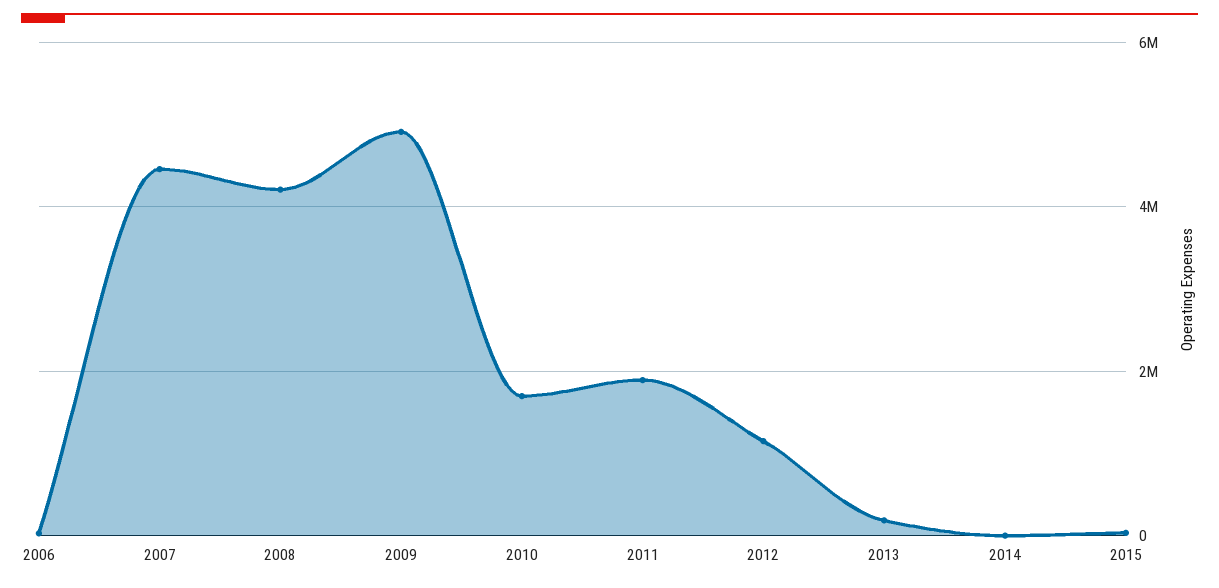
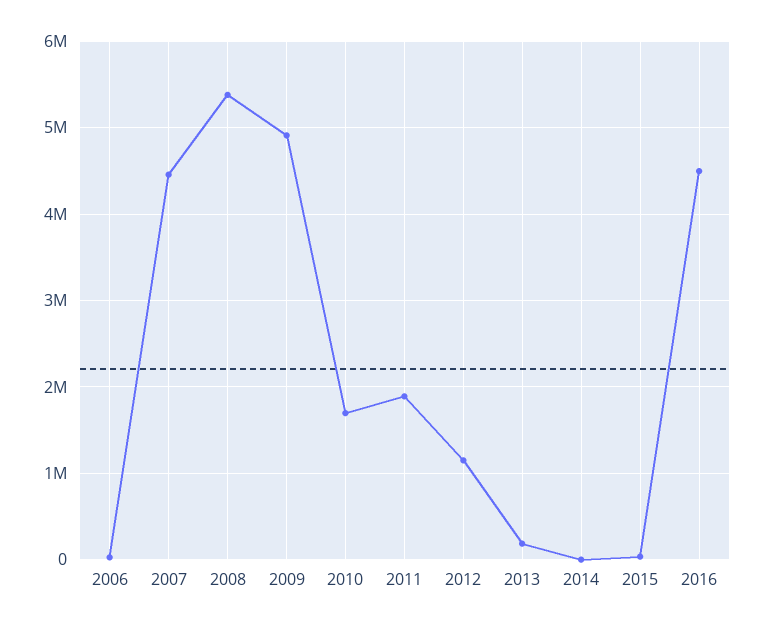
2008: 4200000 -> 5400000
2016: none -> 4500000

